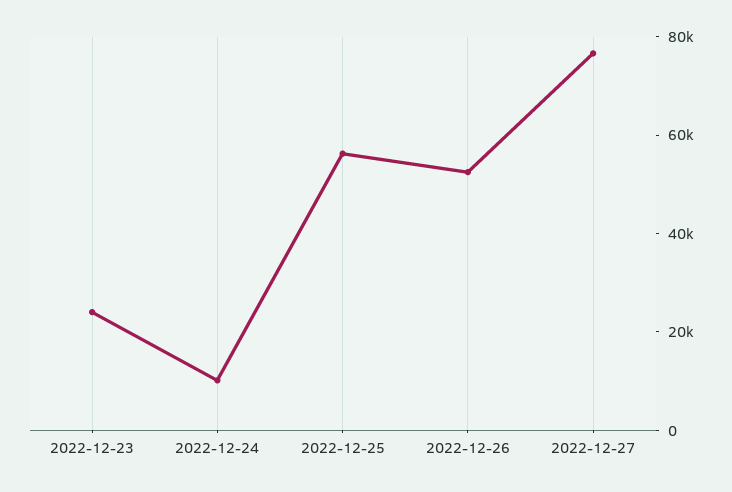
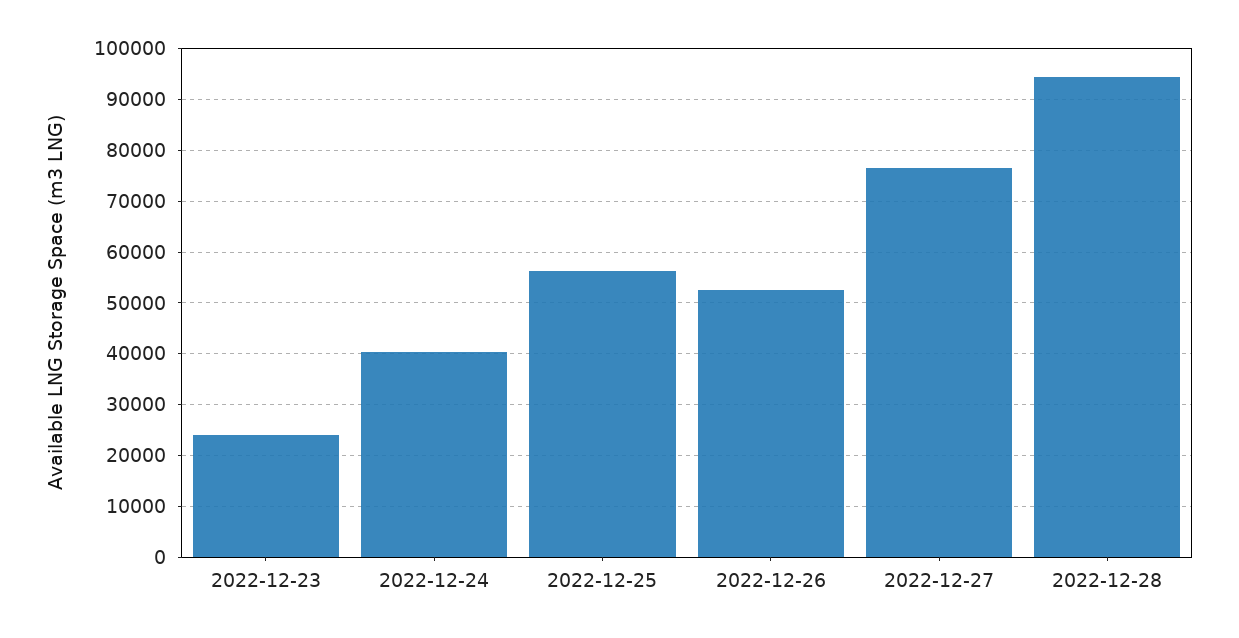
2022-12-24: 10000 -> 40000
2022-12-28: none -> 94000

